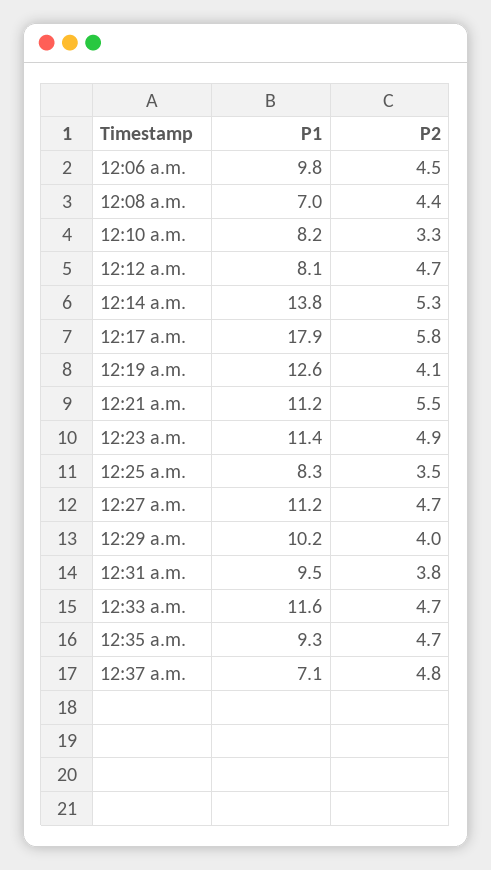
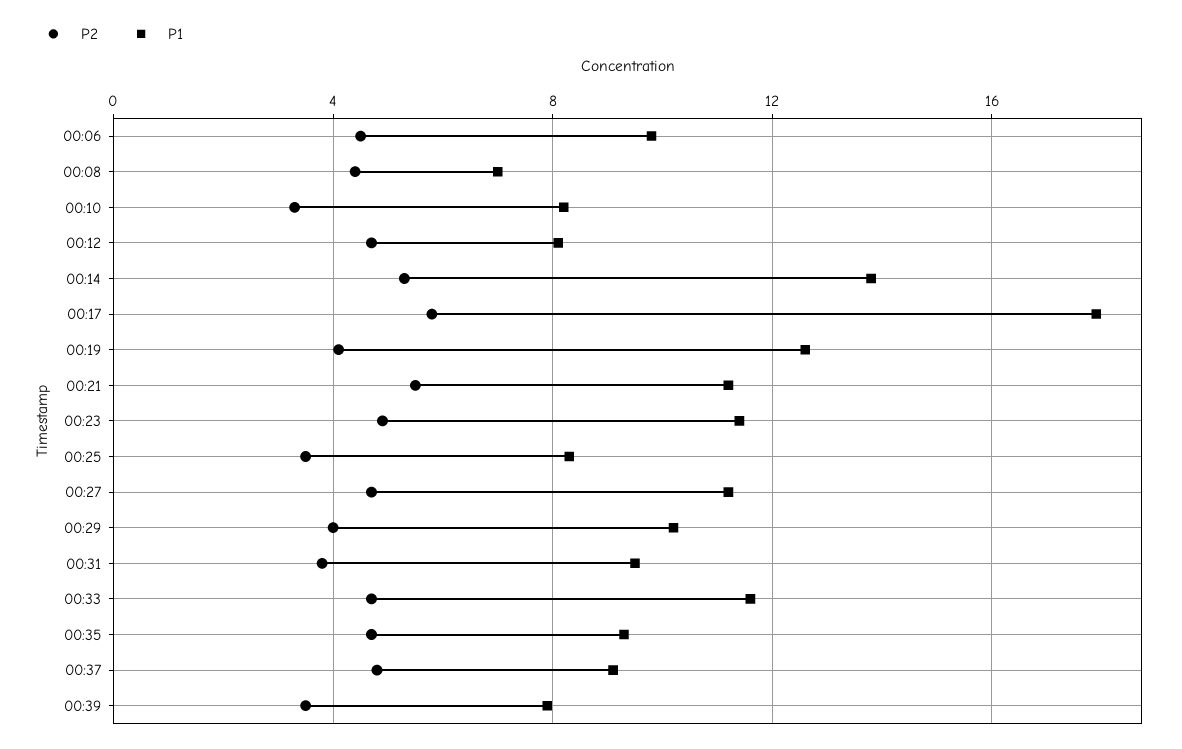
P1, 12:37 a.m.: 7.1 -> 9
P2, 00:39: none -> 3.5
P1, 00:39: none -> 8

